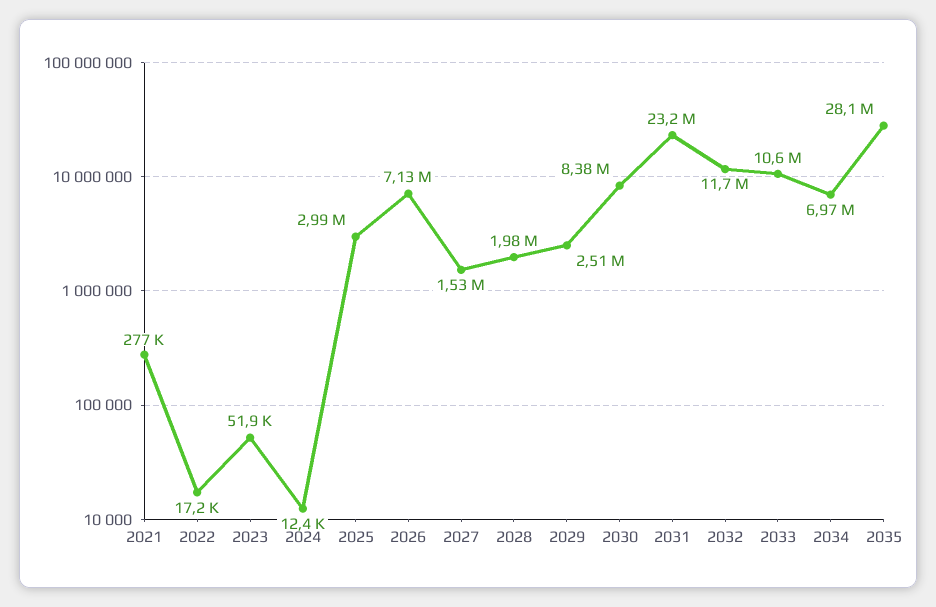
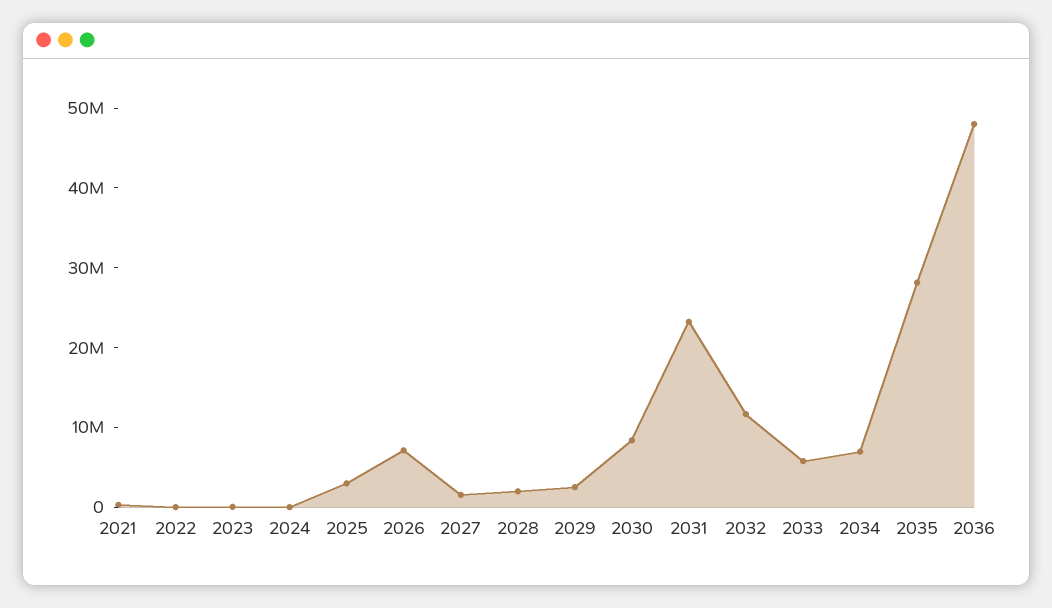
2033: 10600000 -> 6000000
2036: none -> 48000000

